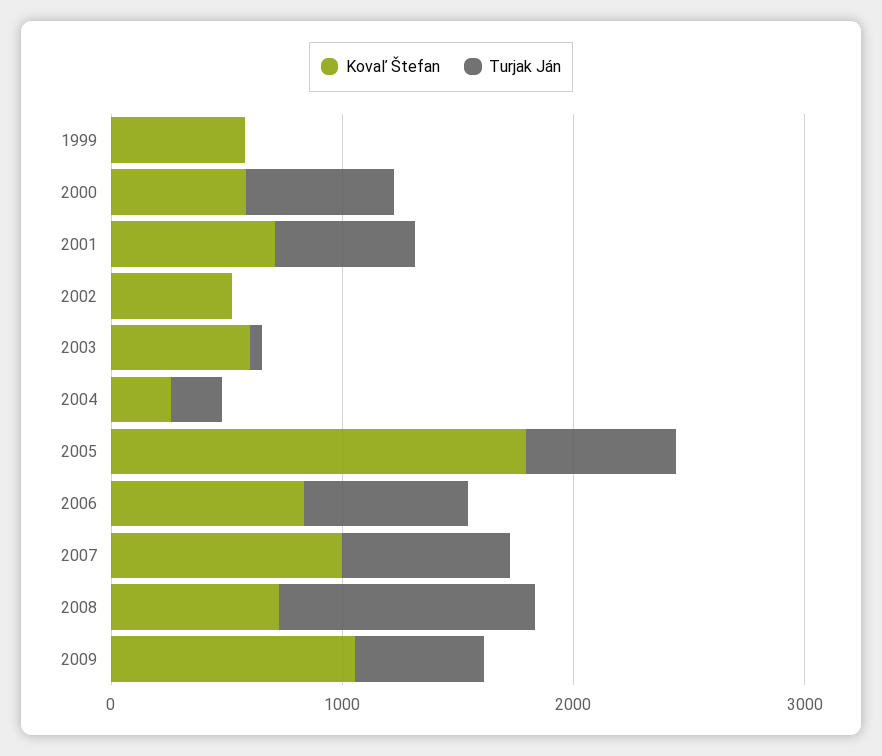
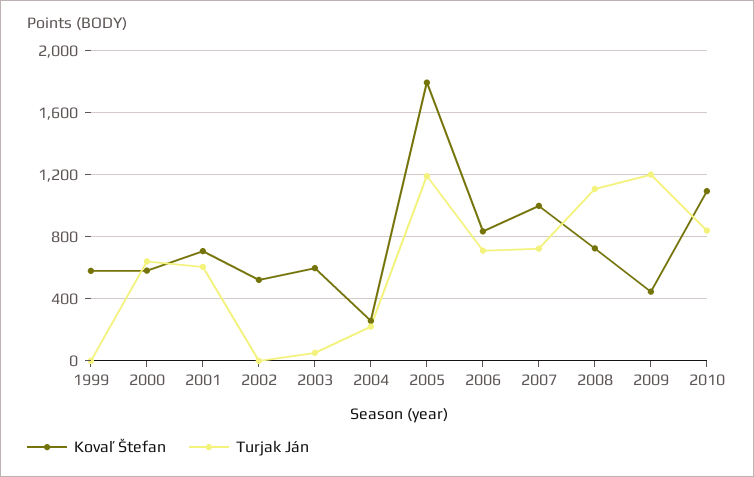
Turjak Ján, 2005: 600 -> 1200
Kovaľ Štefan, 2009: 1000 -> 450
Turjak Ján, 2009: 600 -> 1200
Kovaľ Štefan, 2010: none -> 1100
Turjak Ján, 2010: none -> 850

